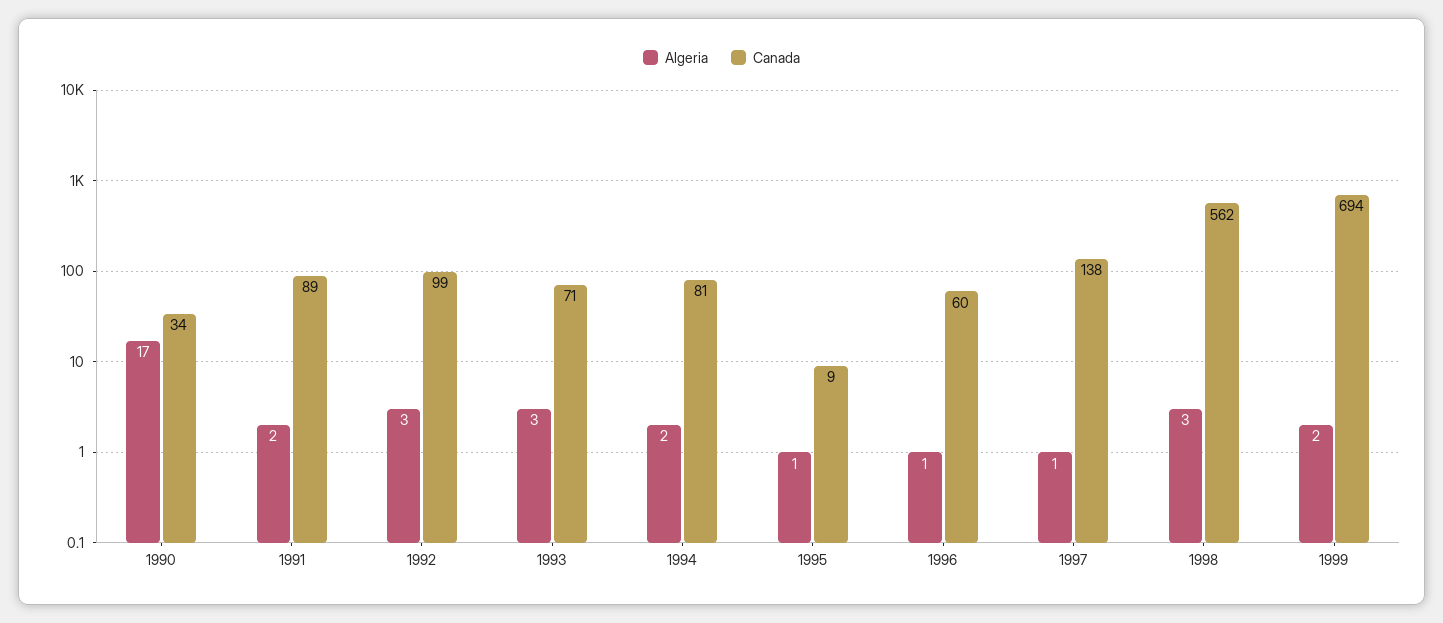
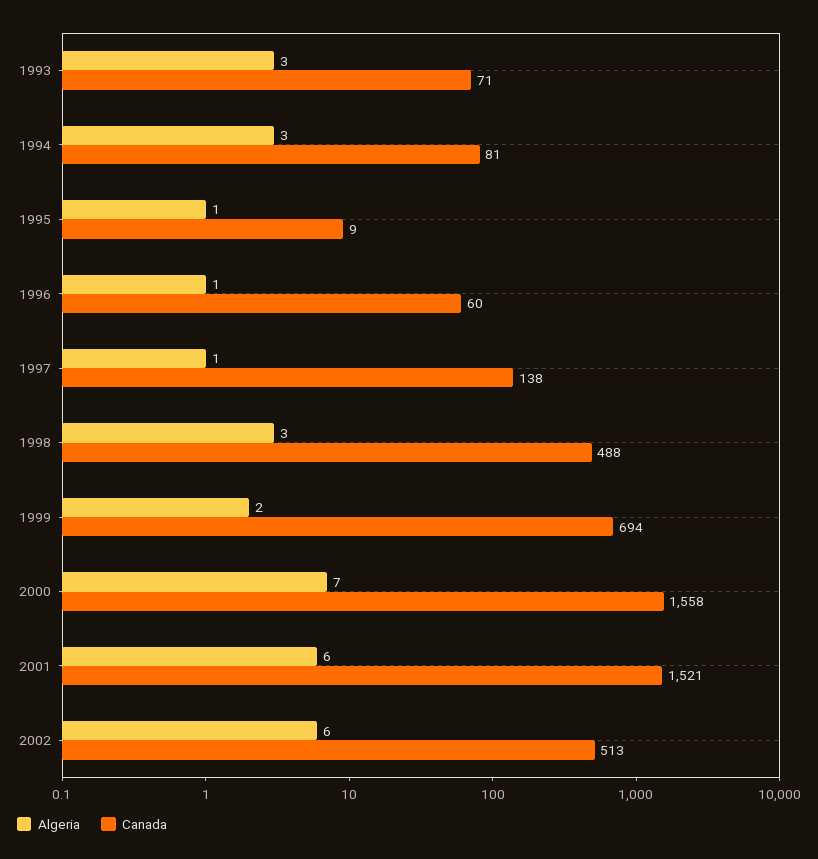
Algeria, 1990: 17 -> none
Canada, 1990: 34 -> none
Algeria, 1991: 2 -> none
Canada, 1991: 89 -> none
Algeria, 1992: 3 -> none
Canada, 1992: 99 -> none
Algeria, 1994: 2 -> 3
Canada, 1998: 562 -> 488
Algeria, 2000: none -> 7
Canada, 2000: none -> 1558
Algeria, 2001: none -> 6
Canada, 2001: none -> 1521
Algeria, 2002: none -> 6
Canada, 2002: none -> 513

